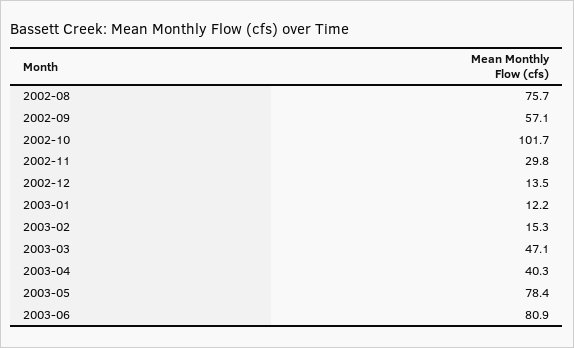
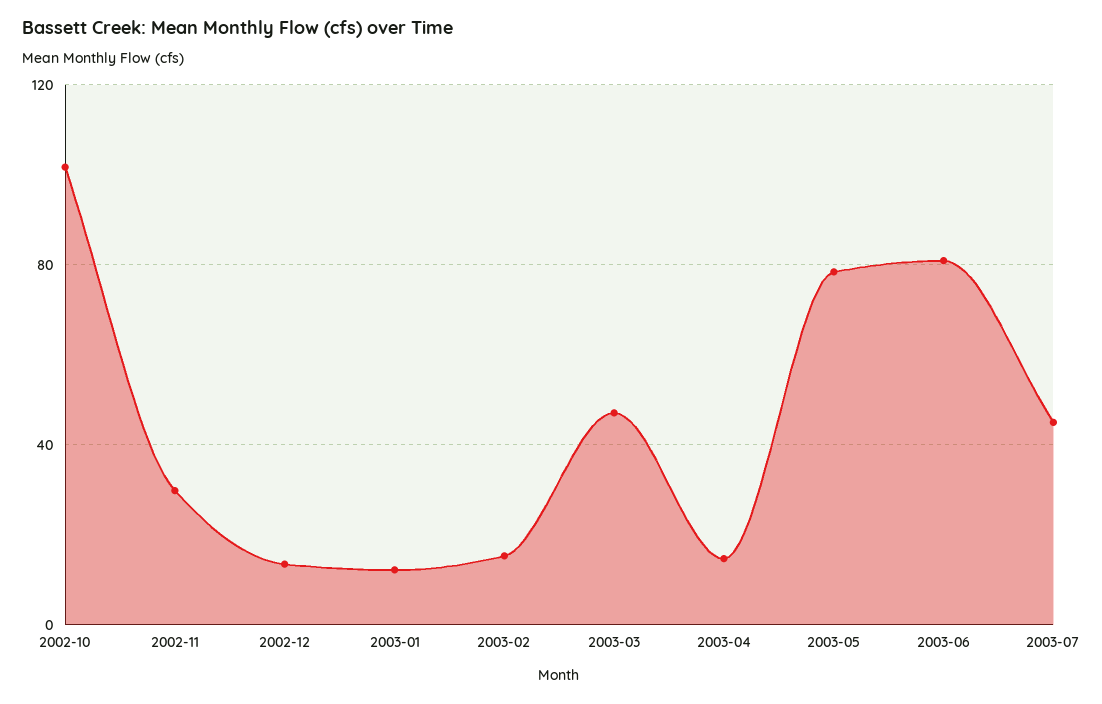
2002-08: 75.7 -> none
2002-09: 57.1 -> none
2003-04: 40.3 -> 15
2003-07: none -> 45

